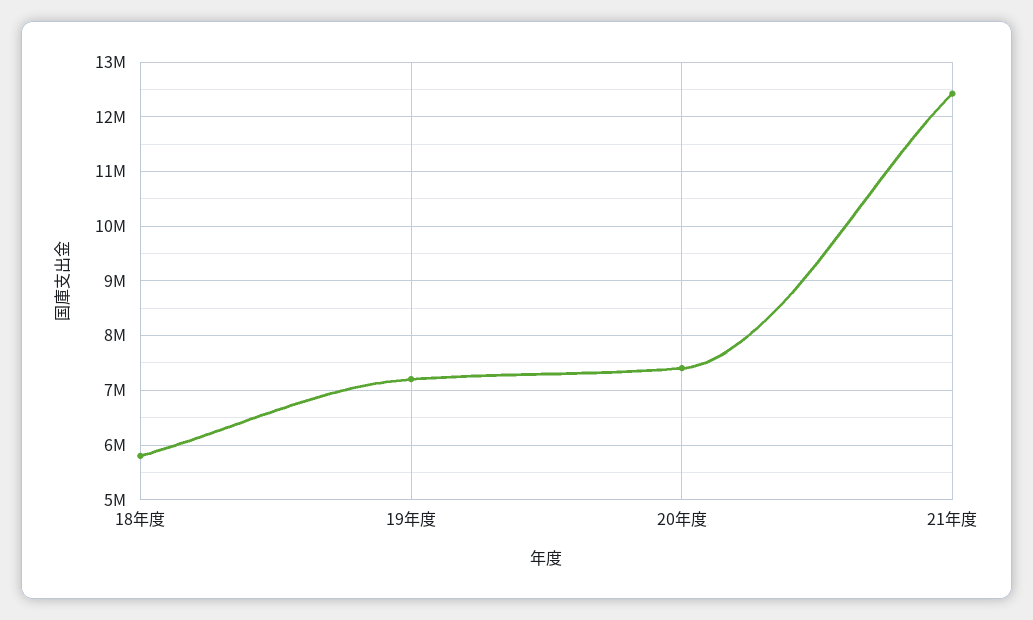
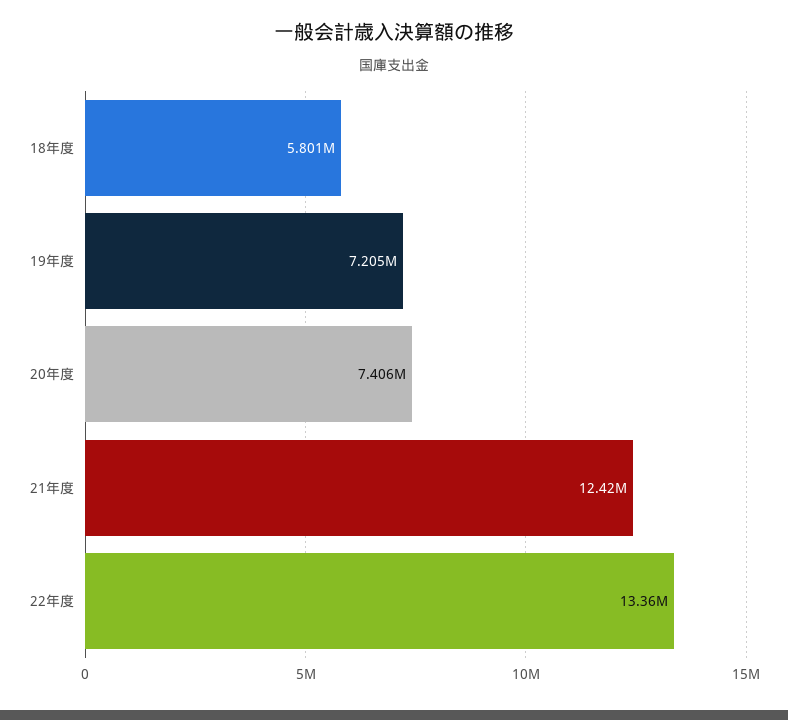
22年度: none -> 13360000

